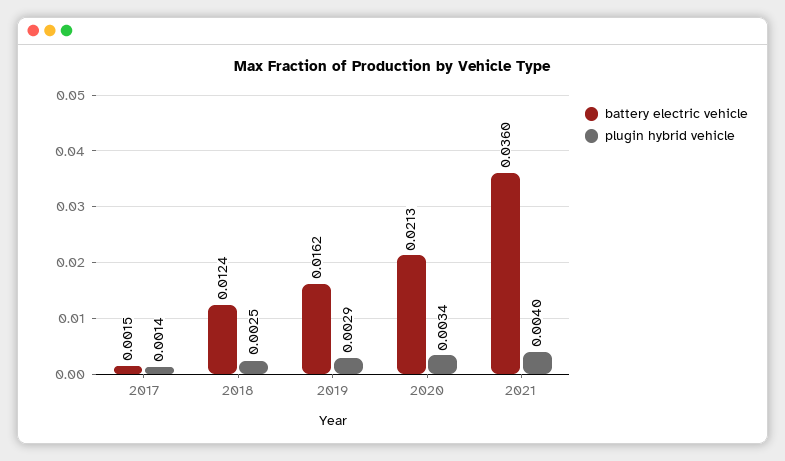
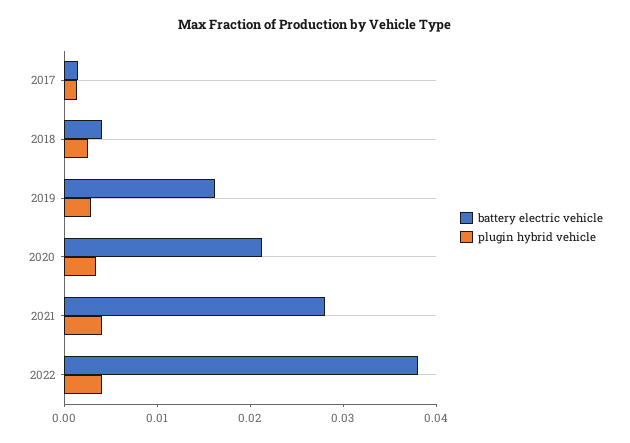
battery electric vehicle, 2018: 0.0124 -> 0.004
battery electric vehicle, 2021: 0.036 -> 0.028
battery electric vehicle, 2022: none -> 0.038
plugin hybrid vehicle, 2022: none -> 0.004

